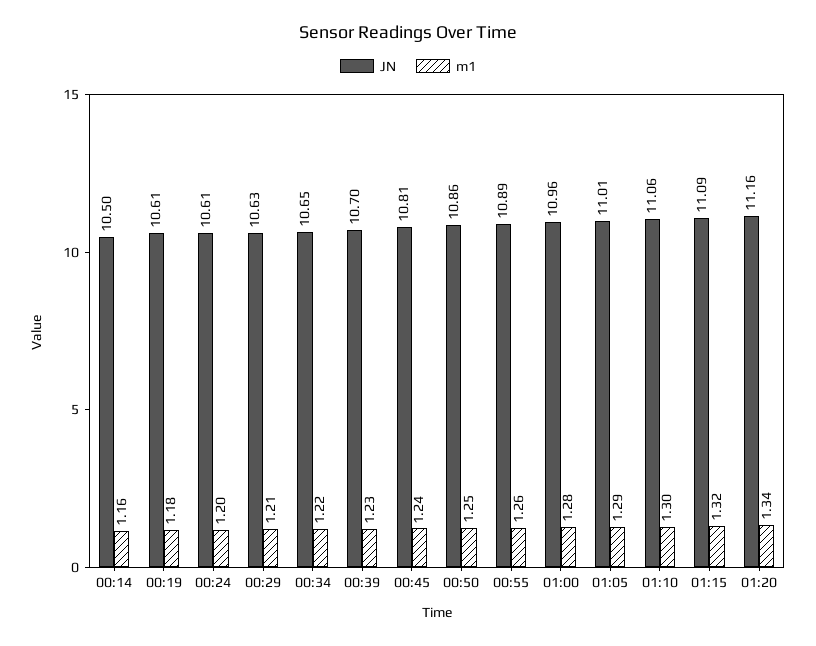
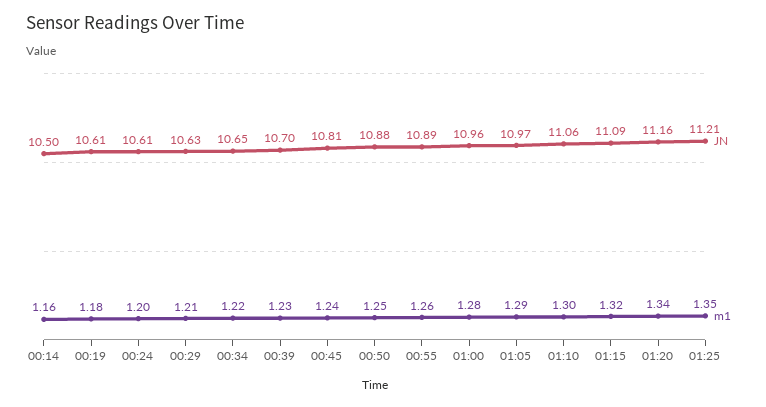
JN, 00:50: 10.86 -> 10.88
JN, 01:05: 11.01 -> 10.97
JN, 01:25: none -> 11.21
m1, 01:25: none -> 1.35

